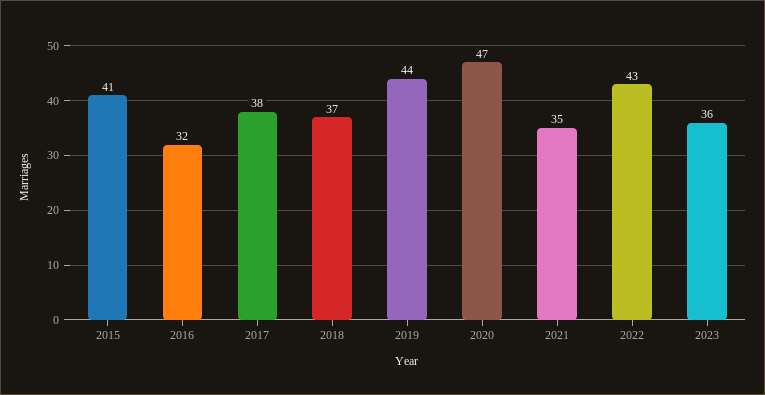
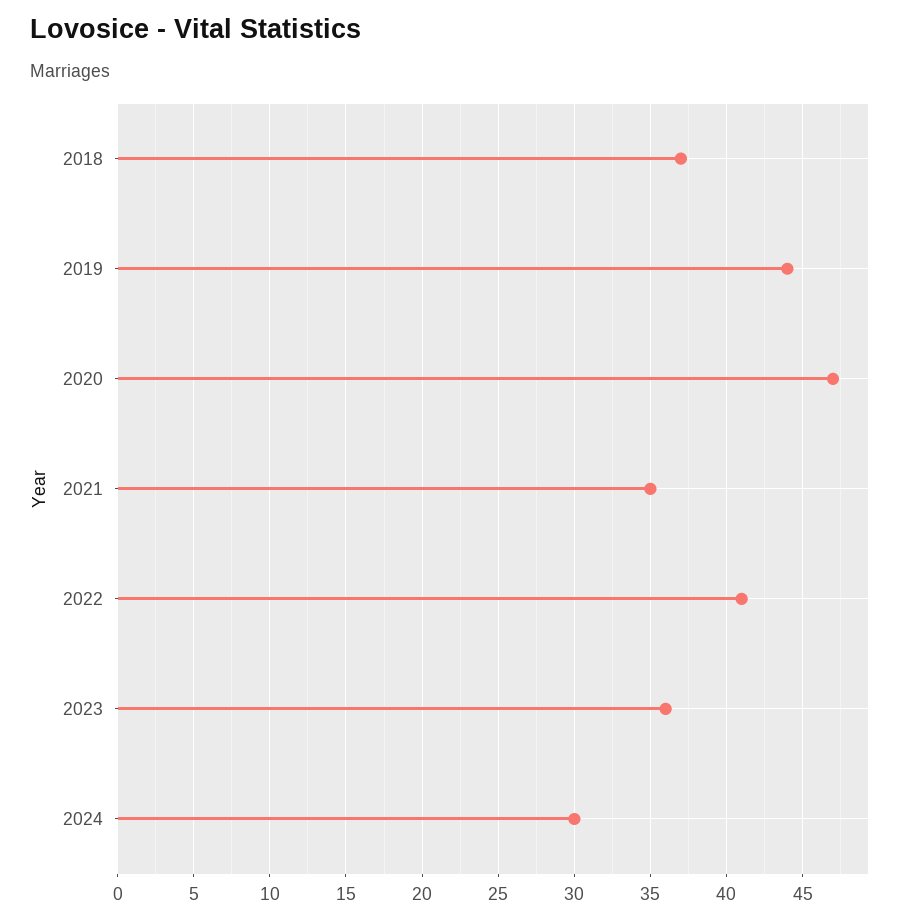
2015: 41 -> none
2016: 32 -> none
2017: 38 -> none
2022: 43 -> 41
2024: none -> 30

